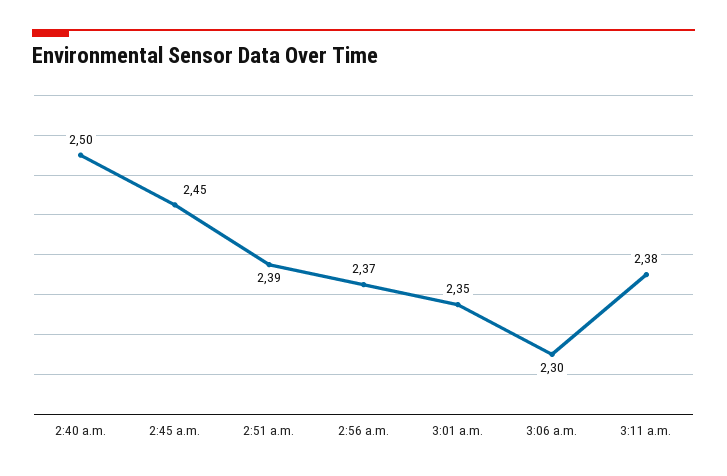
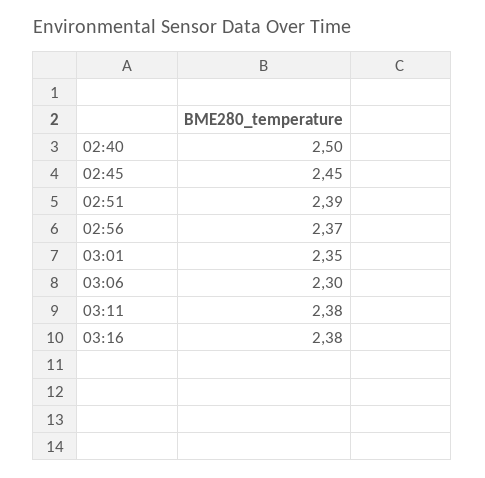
03:16: none -> 2.38

